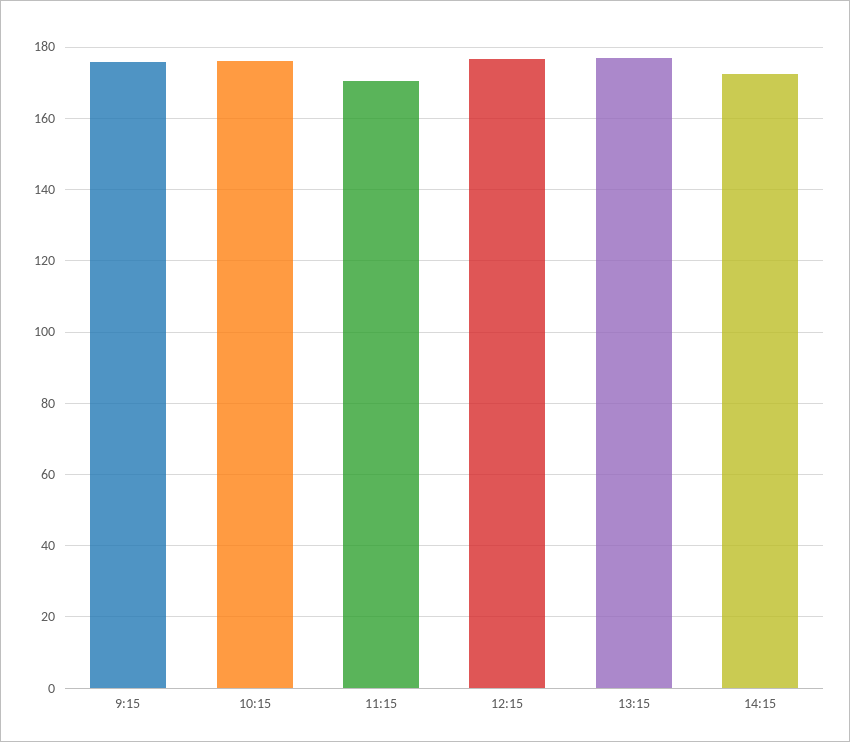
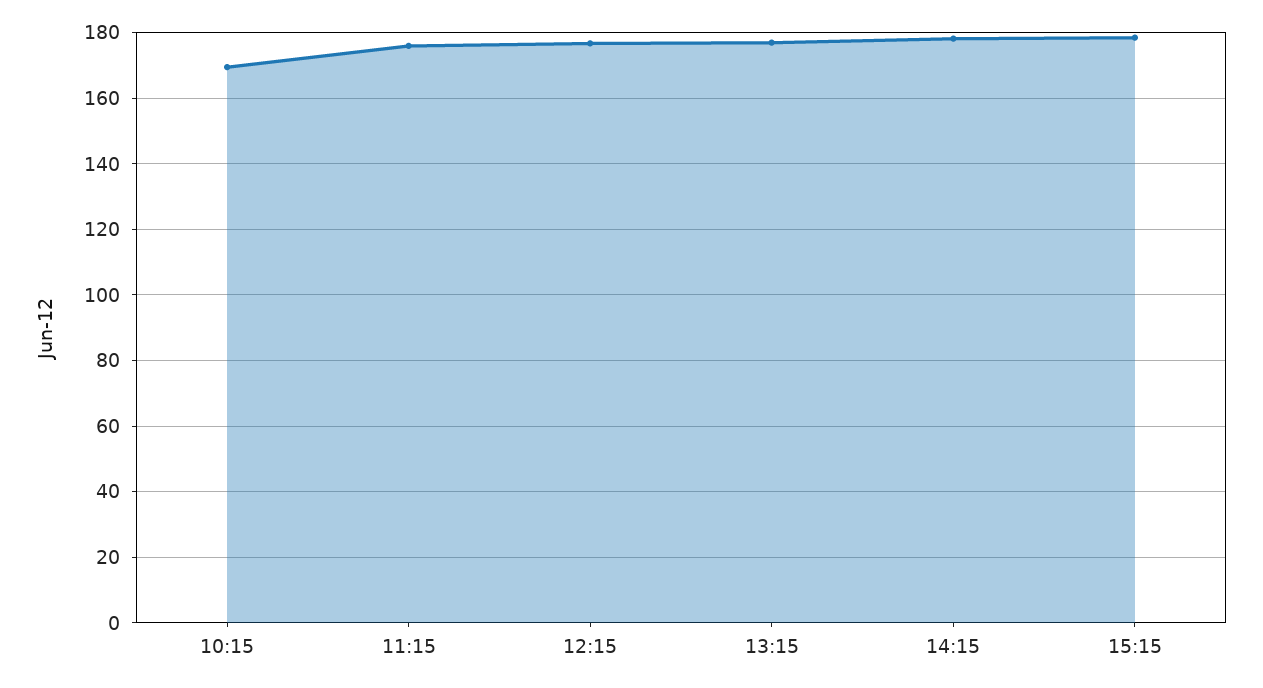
9:15: 176 -> none
10:15: 176 -> 170
11:15: 170 -> 176
14:15: 172 -> 178
15:15: none -> 178

